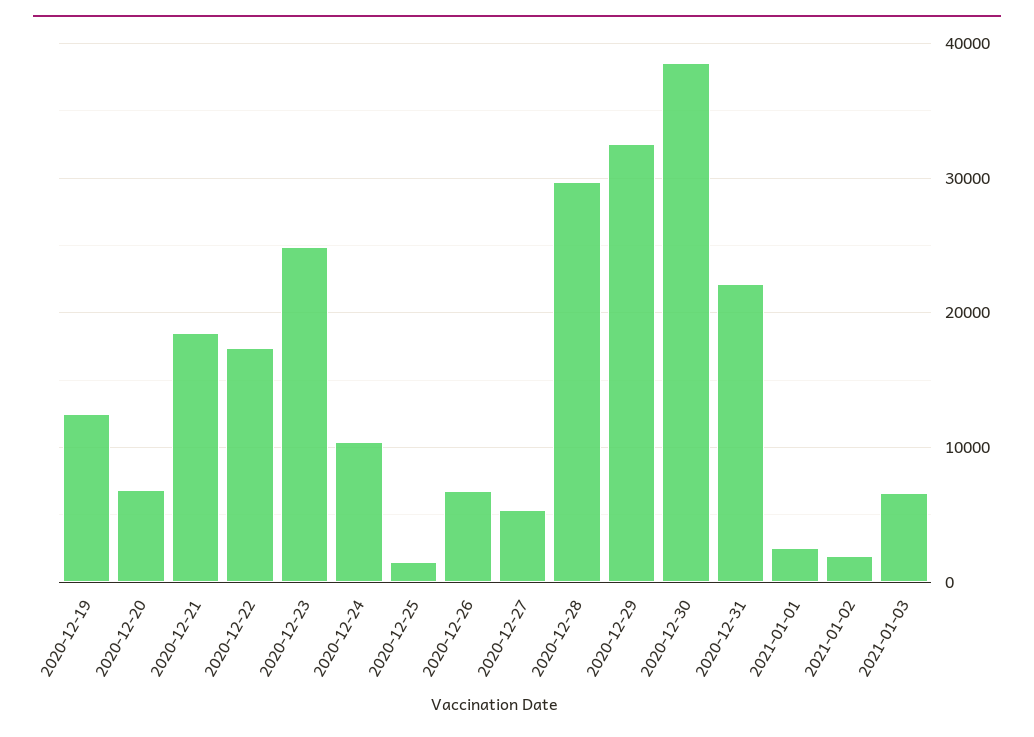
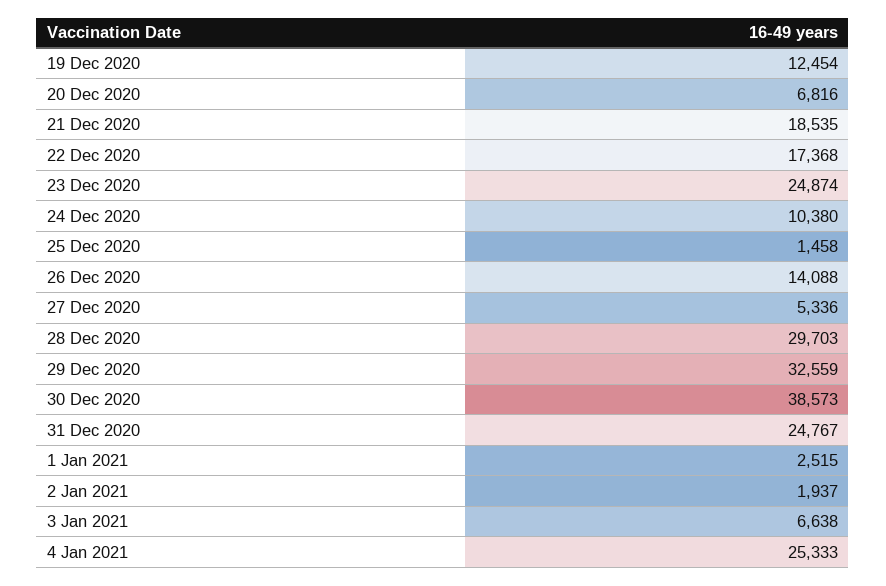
2020-12-26: 7000 -> 14088
2020-12-31: 22000 -> 24767
4 Jan 2021: none -> 25333

